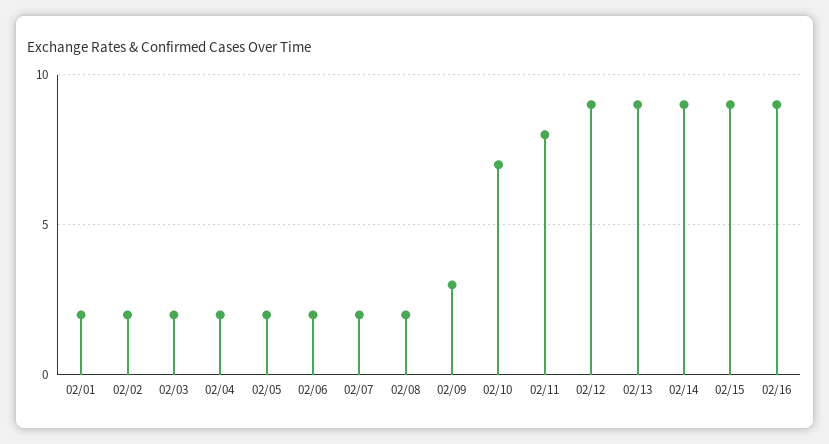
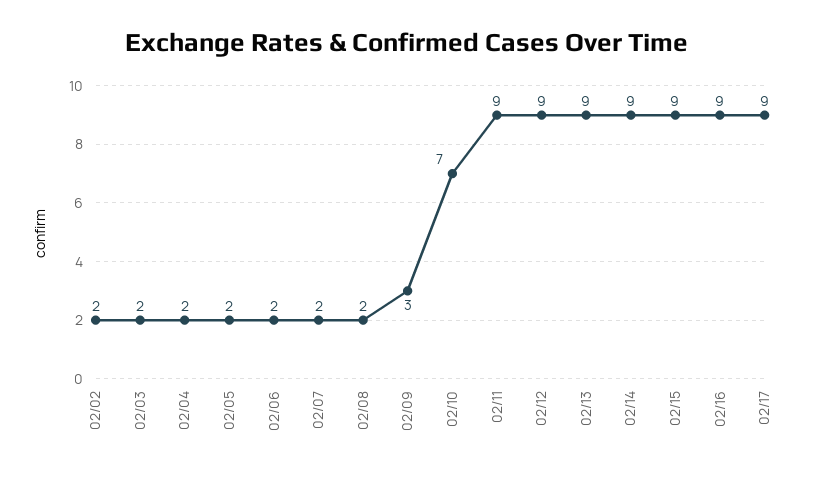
02/01: 2 -> none
02/11: 8 -> 9
02/17: none -> 9

